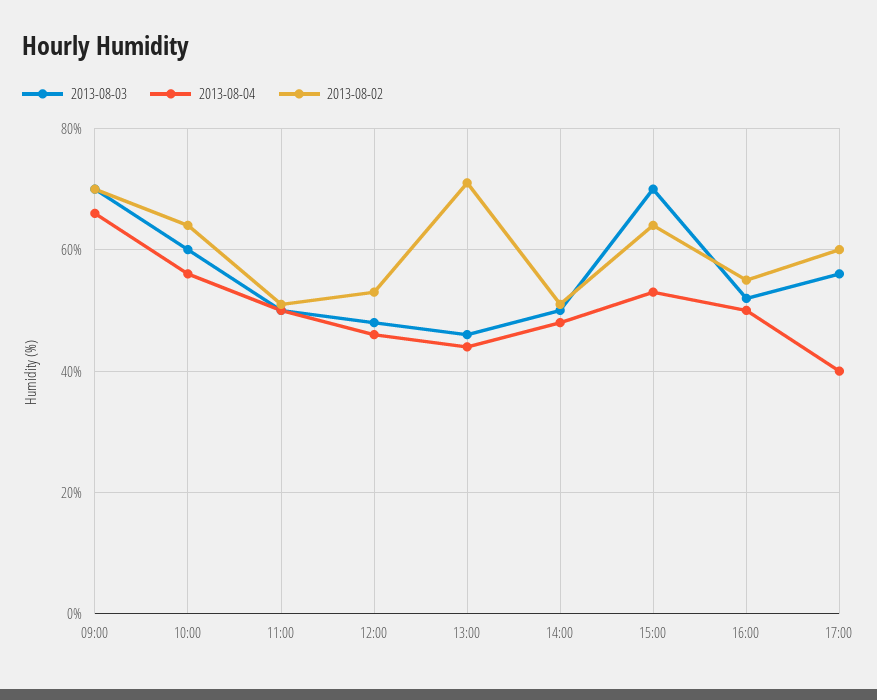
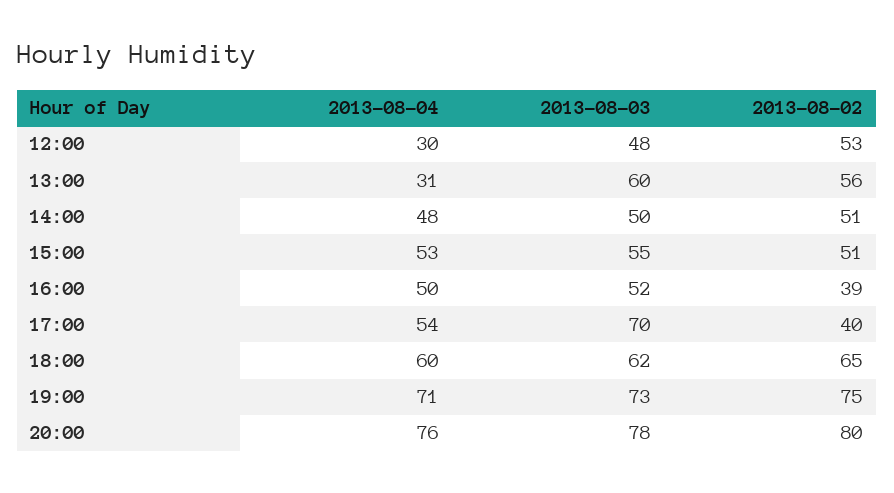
2013-08-03, 09:00: 70 -> none
2013-08-04, 09:00: 65 -> none
2013-08-02, 09:00: 70 -> none
2013-08-03, 10:00: 60 -> none
2013-08-04, 10:00: 55 -> none
2013-08-02, 10:00: 65 -> none
2013-08-03, 11:00: 50 -> none
2013-08-04, 11:00: 50 -> none
2013-08-02, 11:00: 50 -> none
2013-08-04, 12:00: 45 -> 30
2013-08-03, 13:00: 45 -> 60
2013-08-04, 13:00: 45 -> 31
2013-08-02, 13:00: 70 -> 56
2013-08-03, 15:00: 70 -> 55
2013-08-02, 15:00: 65 -> 51
2013-08-02, 16:00: 55 -> 39
2013-08-03, 17:00: 55 -> 70
2013-08-04, 17:00: 40 -> 54
2013-08-02, 17:00: 60 -> 40
2013-08-04, 18:00: none -> 60
2013-08-03, 18:00: none -> 62
2013-08-02, 18:00: none -> 65
2013-08-04, 19:00: none -> 71
2013-08-03, 19:00: none -> 73
2013-08-02, 19:00: none -> 75
2013-08-04, 20:00: none -> 76
2013-08-03, 20:00: none -> 78
2013-08-02, 20:00: none -> 80

